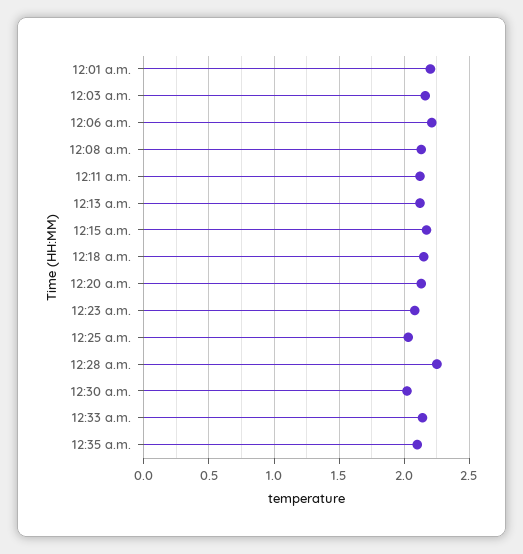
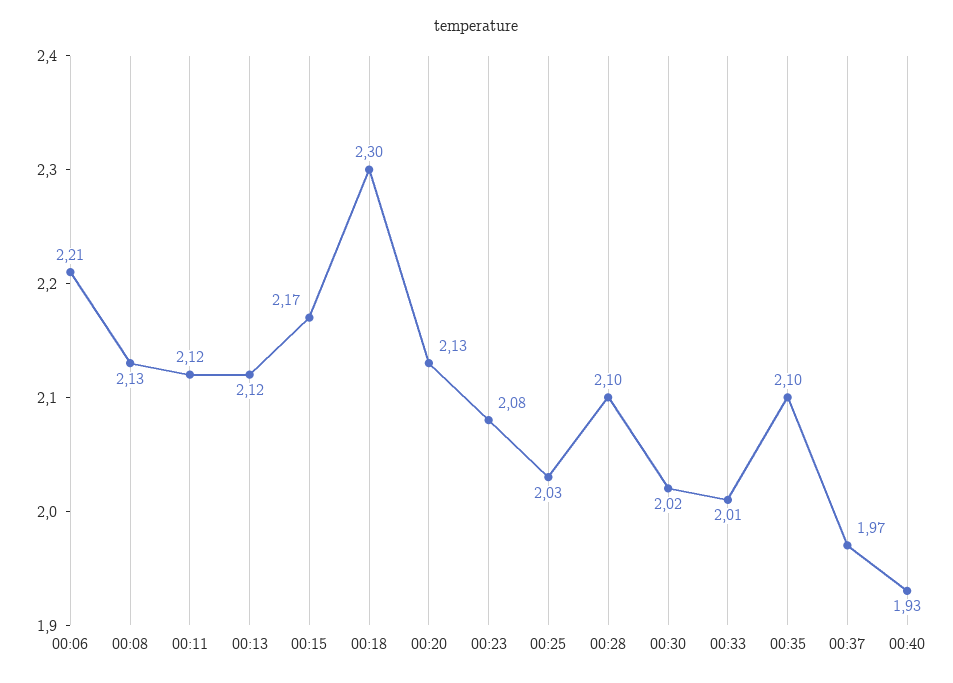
12:01 a.m.: 2.2 -> none
12:03 a.m.: 2.15 -> none
12:18 a.m.: 2.15 -> 2.3
12:28 a.m.: 2.25 -> 2.1
12:33 a.m.: 2.15 -> 2.01
00:37: none -> 1.97
00:40: none -> 1.93

